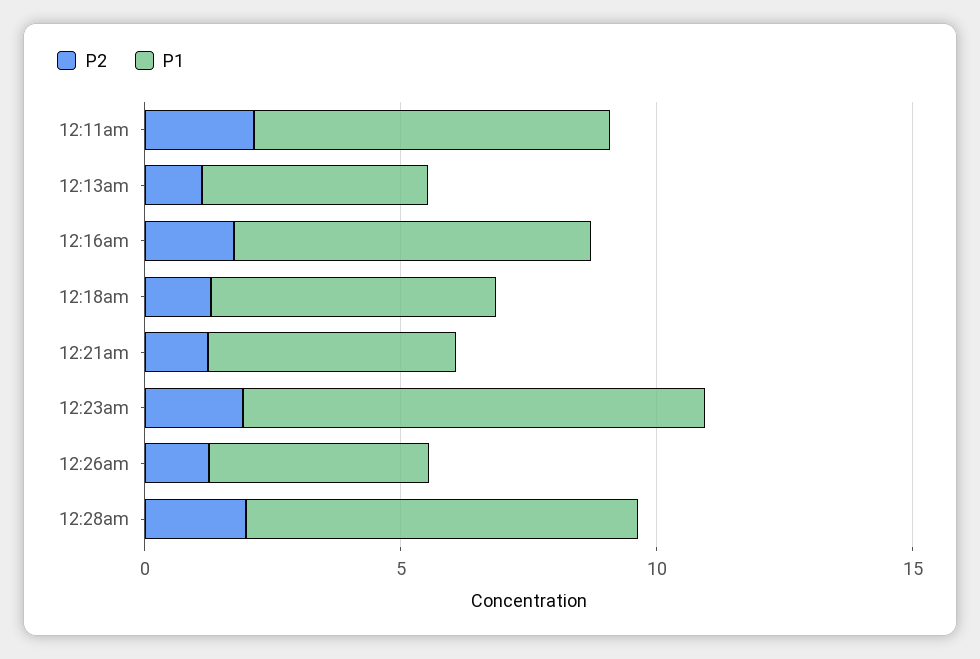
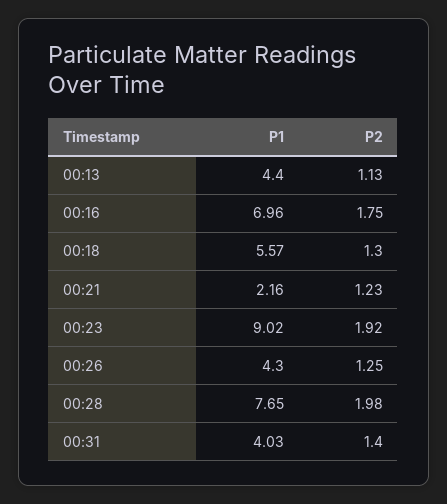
P2, 12:11am: 2 -> none
P1, 12:11am: 7 -> none
P1, 12:21am: 5 -> 2.16
P1, 00:31: none -> 4.03
P2, 00:31: none -> 1.4

